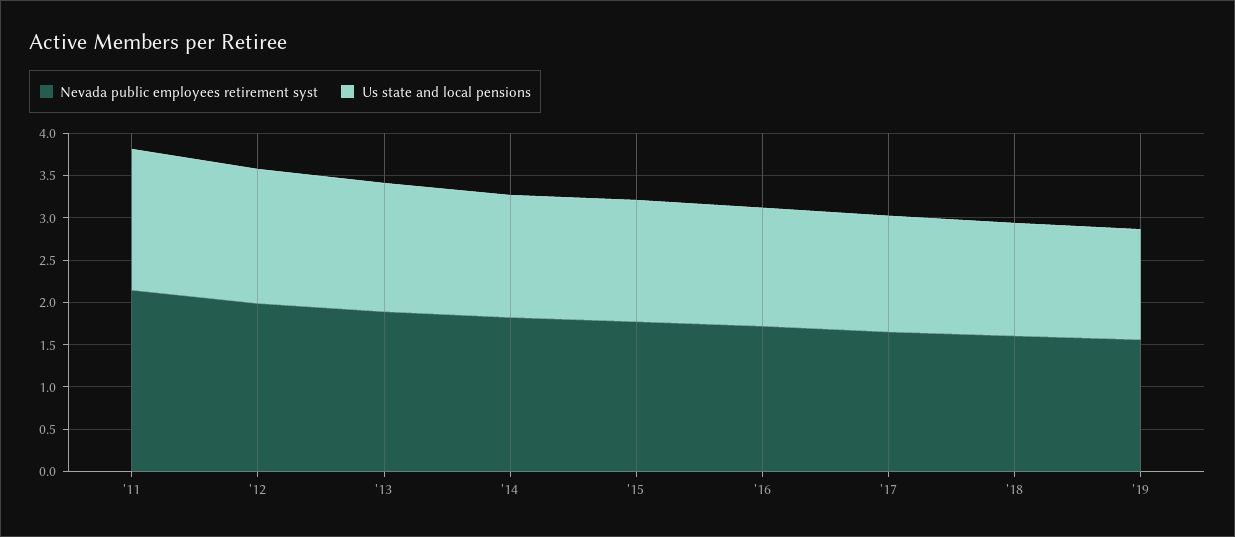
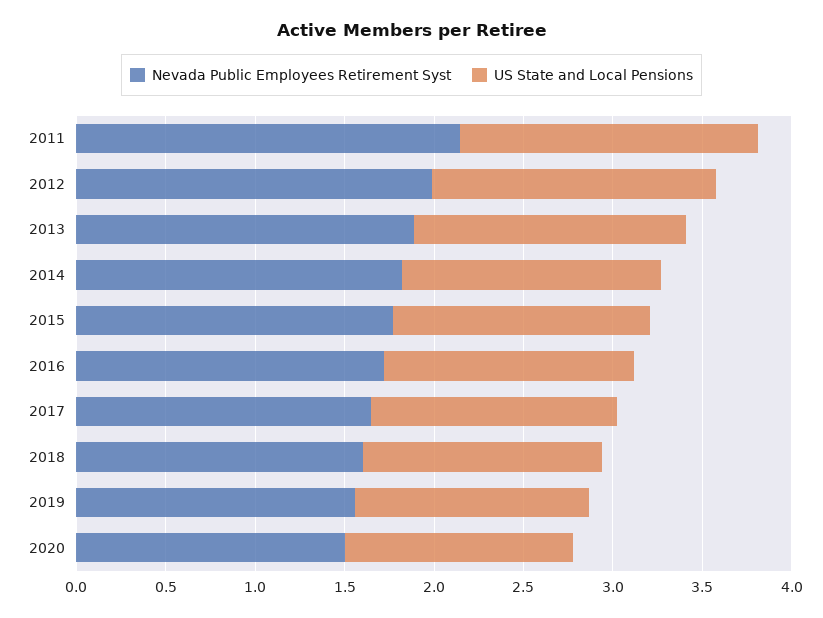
Nevada public employees retirement syst, 2020: none -> 1.5
Us state and local pensions, 2020: none -> 1.3

